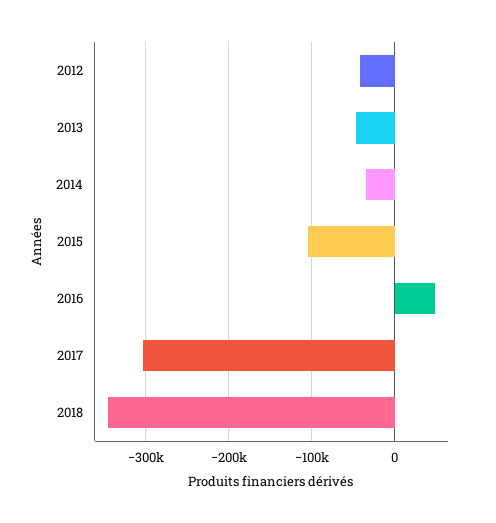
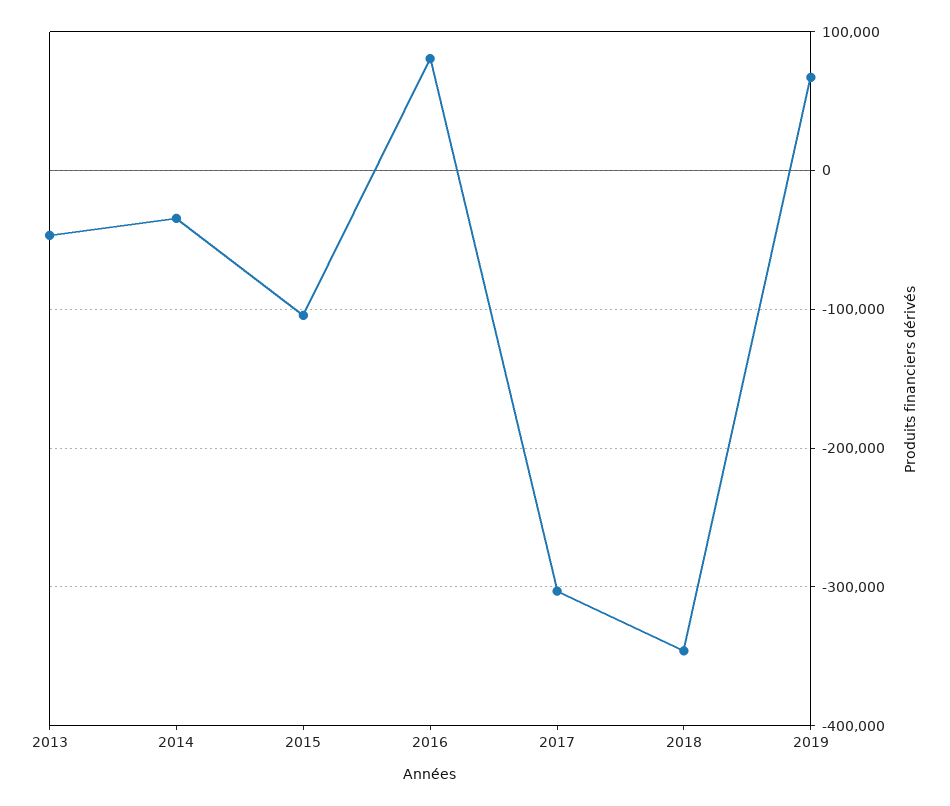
2012: -40000 -> none
2016: 50000 -> 80000
2019: none -> 70000

